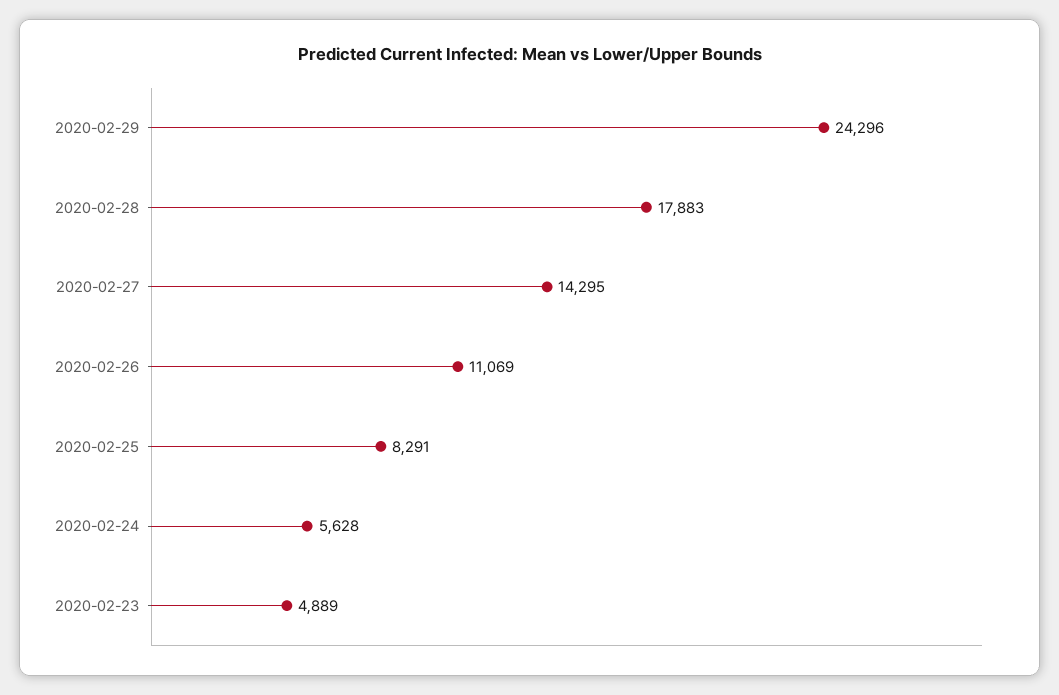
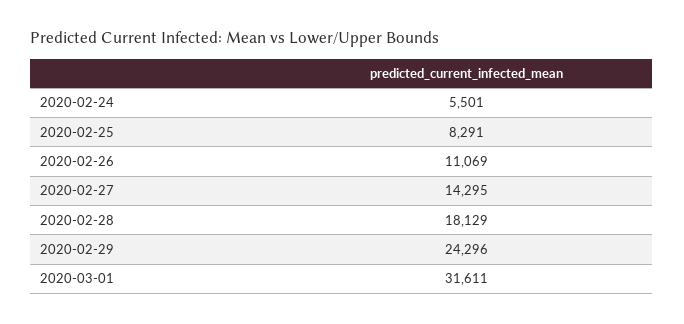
2020-02-28: 17883 -> 18129
2020-02-24: 5628 -> 5501
2020-02-23: 4889 -> none
2020-03-01: none -> 31611

